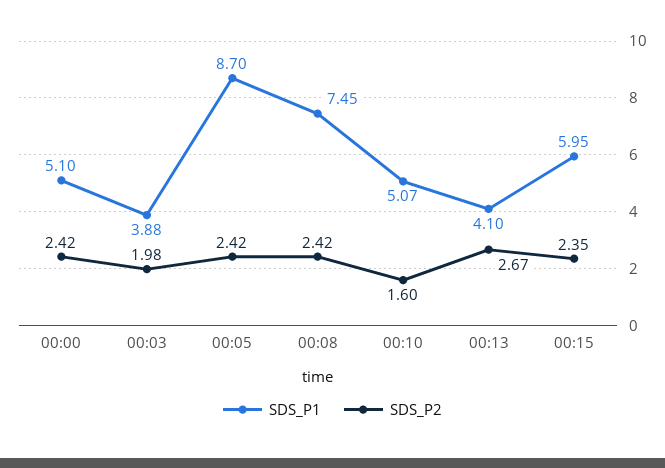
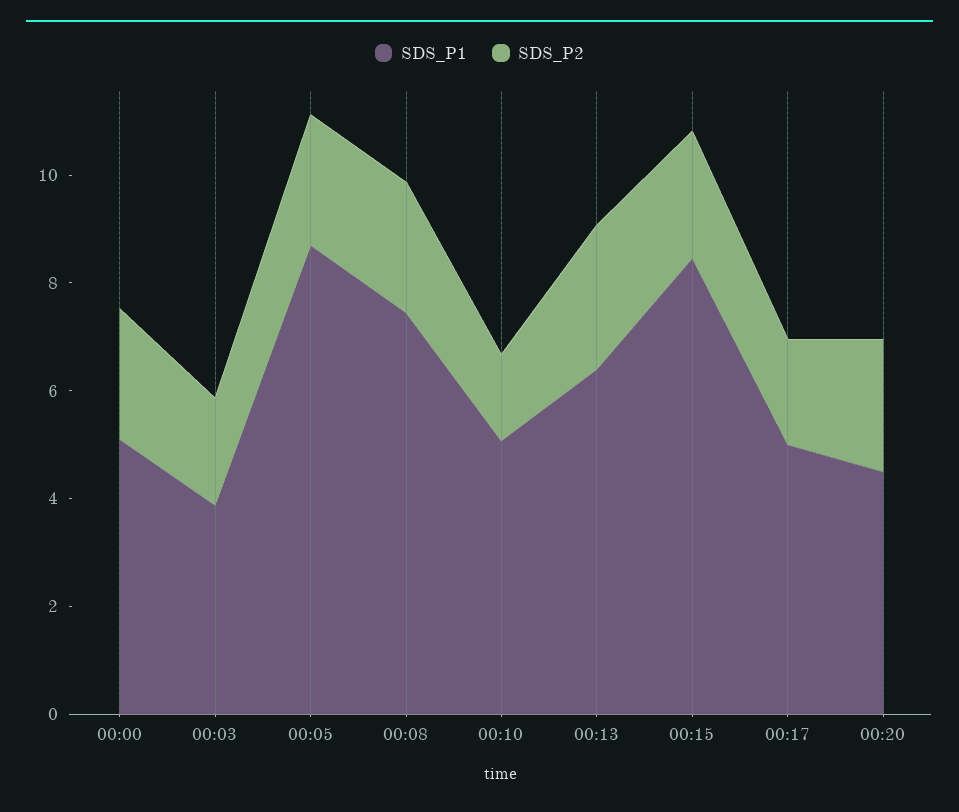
SDS_P1, 00:13: 4.1 -> 6.5
SDS_P1, 00:15: 5.95 -> 8.5
SDS_P1, 00:17: none -> 5
SDS_P2, 00:17: none -> 2
SDS_P1, 00:20: none -> 4.5
SDS_P2, 00:20: none -> 2.5

